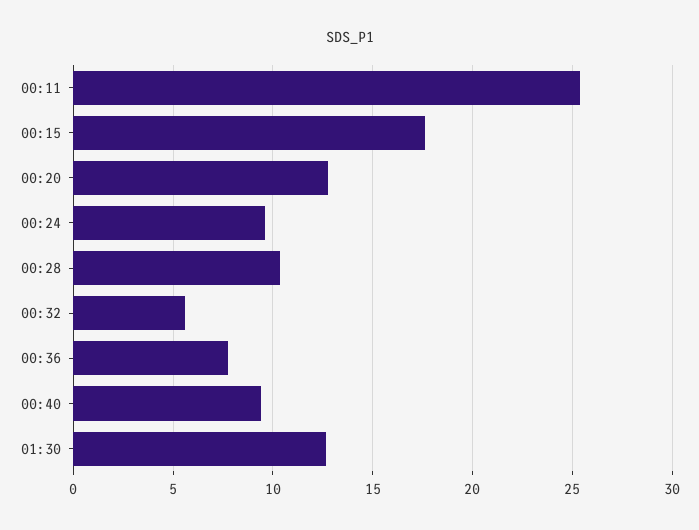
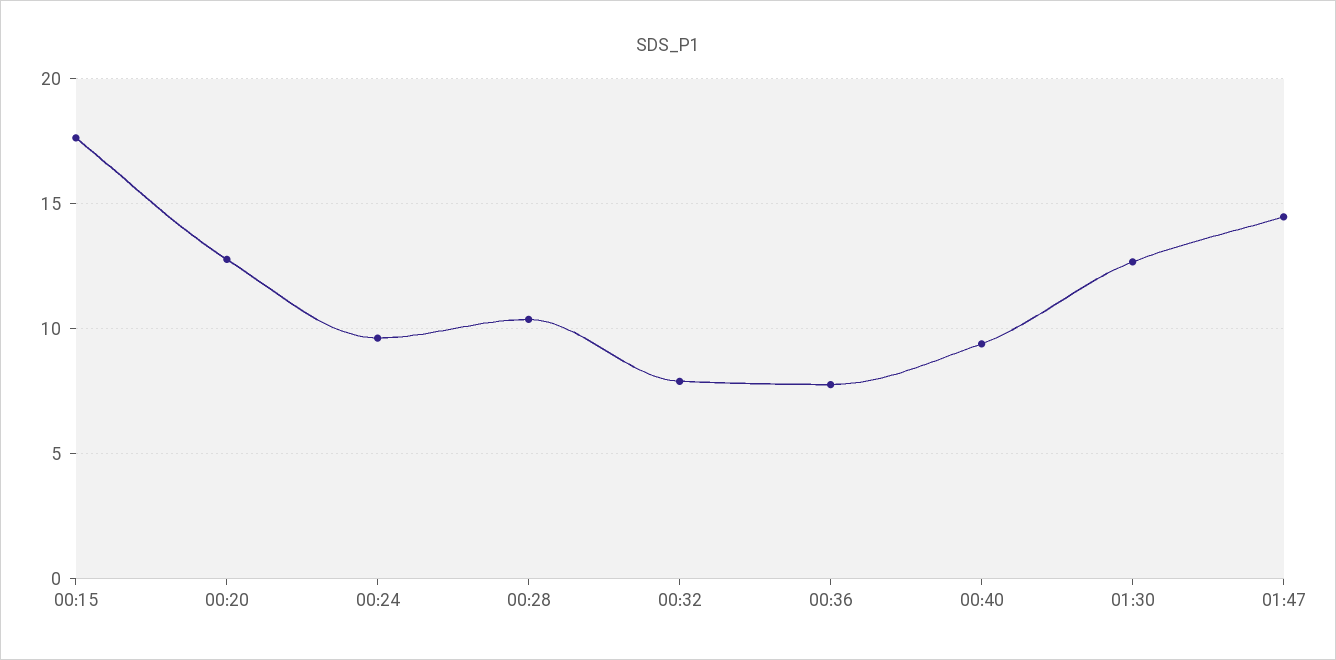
00:11: 25.5 -> none
00:32: 5.5 -> 8
01:47: none -> 14.5

